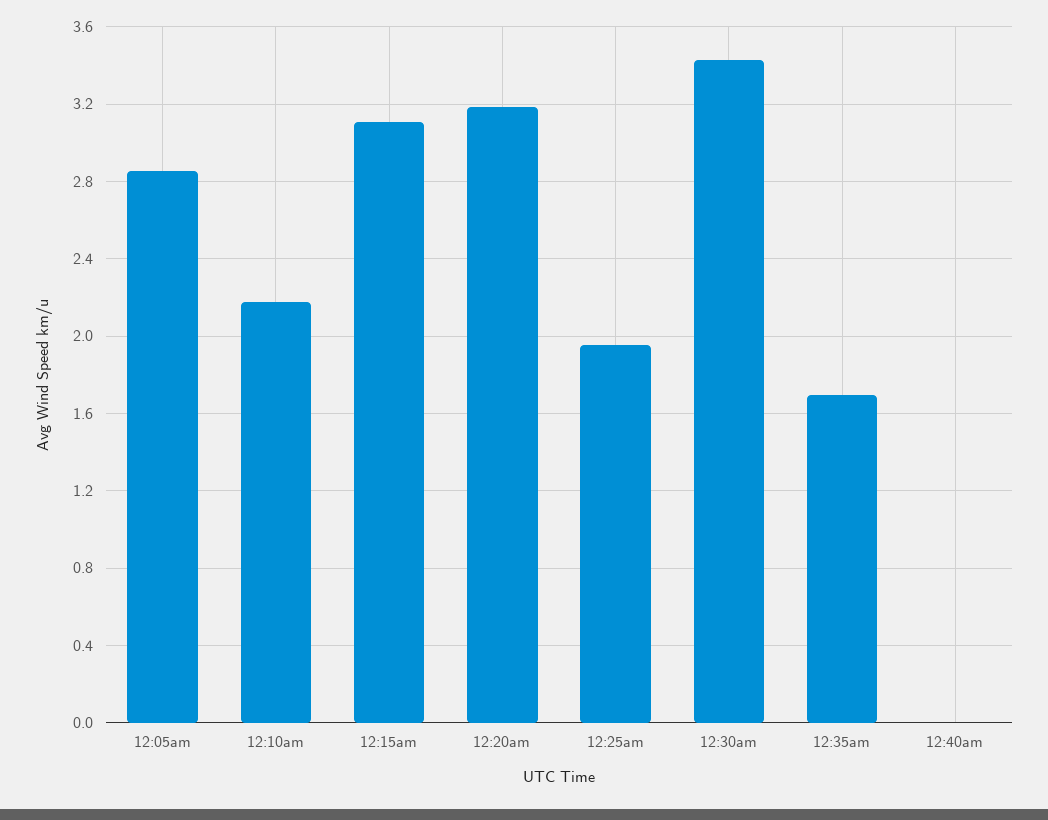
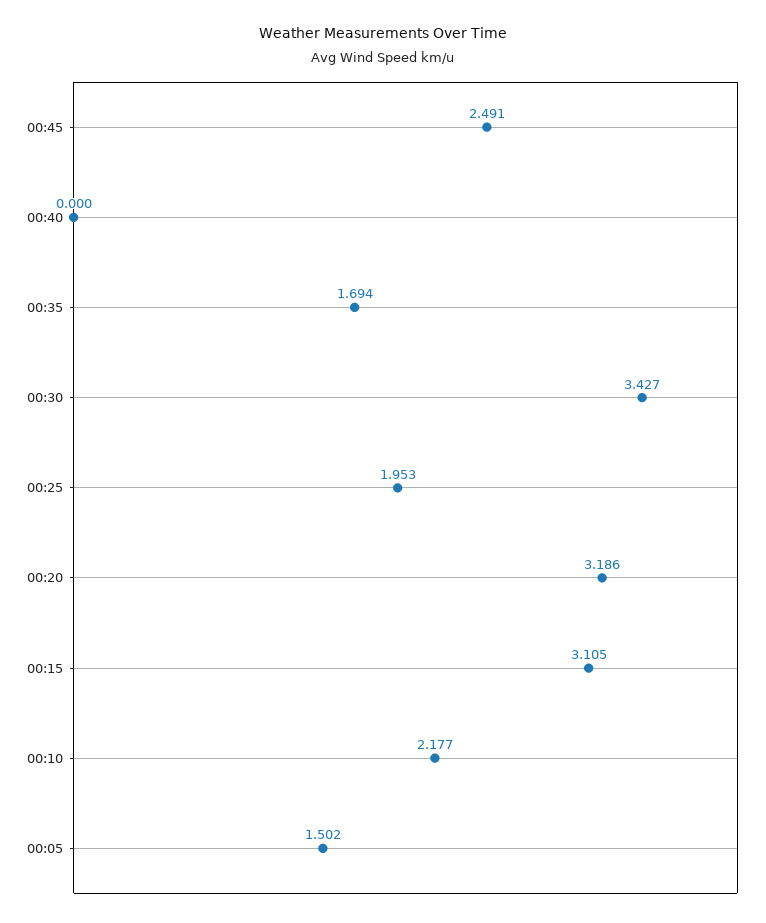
12:05am: 2.85 -> 1.502
00:45: none -> 2.491

